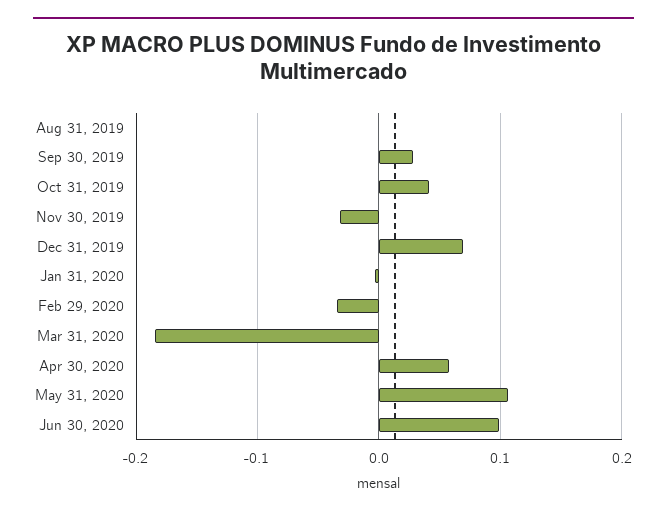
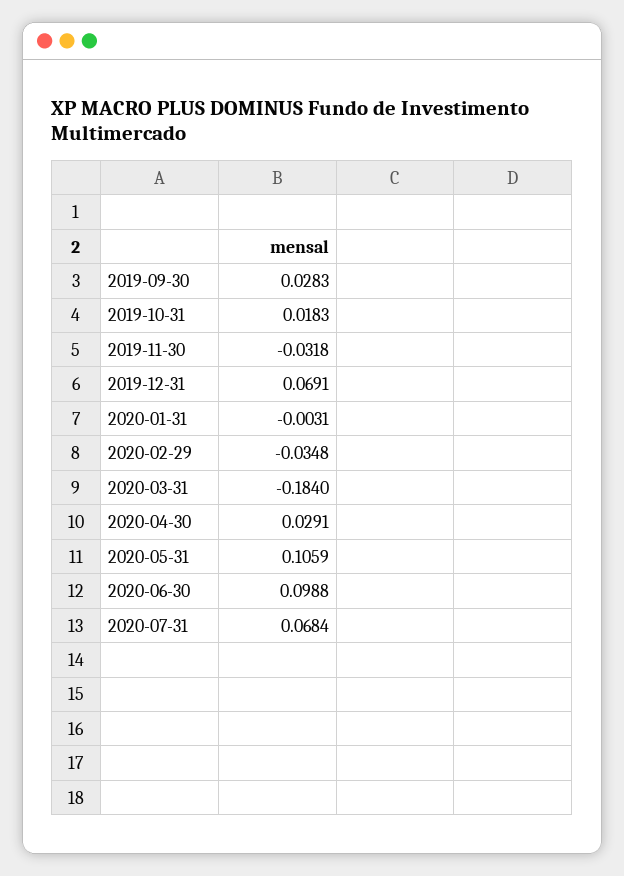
Aug 31, 2019: 0 -> none
Oct 31, 2019: 0.04 -> 0.0183
Apr 30, 2020: 0.06 -> 0.0291
2020-07-31: none -> 0.0684

